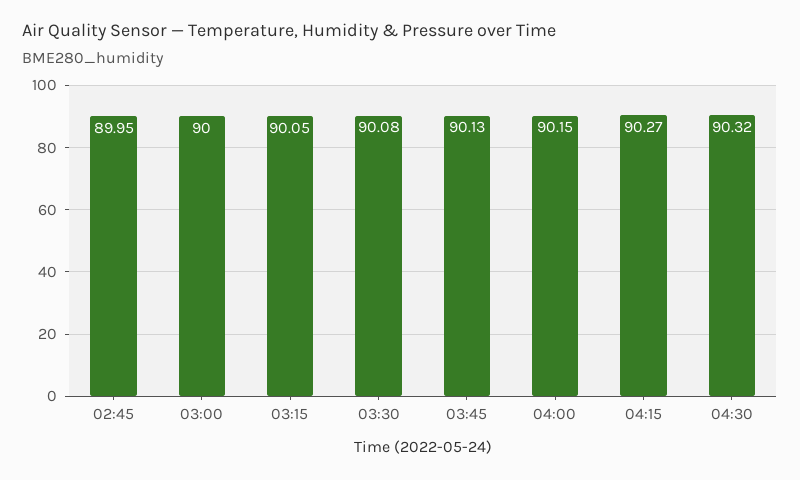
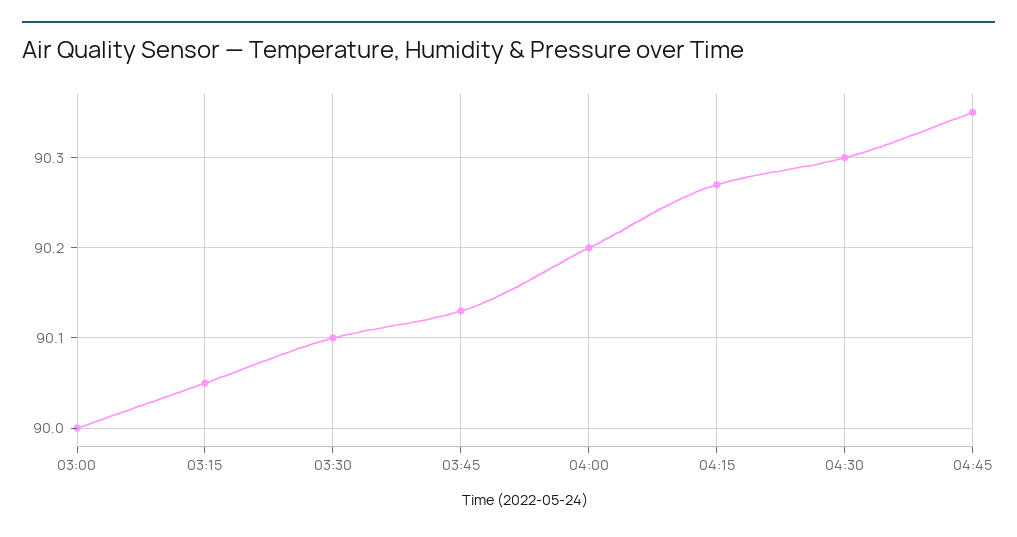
02:45: 89.95 -> none
03:30: 90.08 -> 90.1
04:00: 90.15 -> 90.2
04:30: 90.32 -> 90.3
04:45: none -> 90.35

